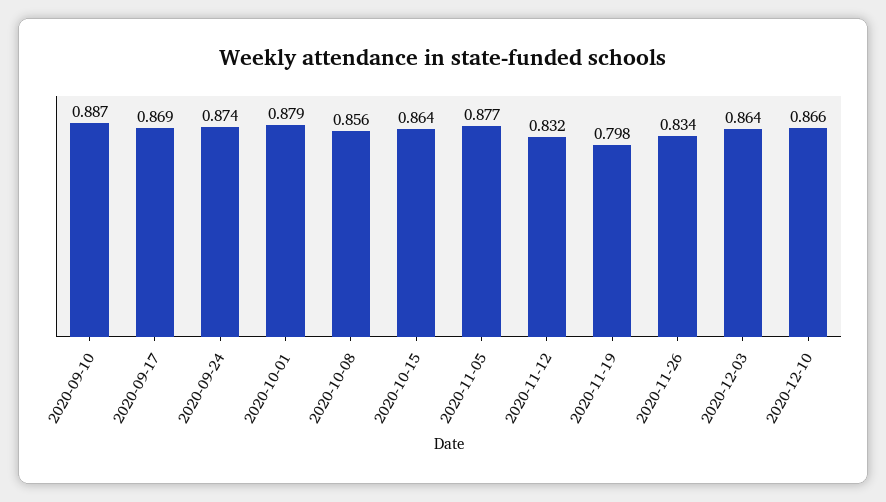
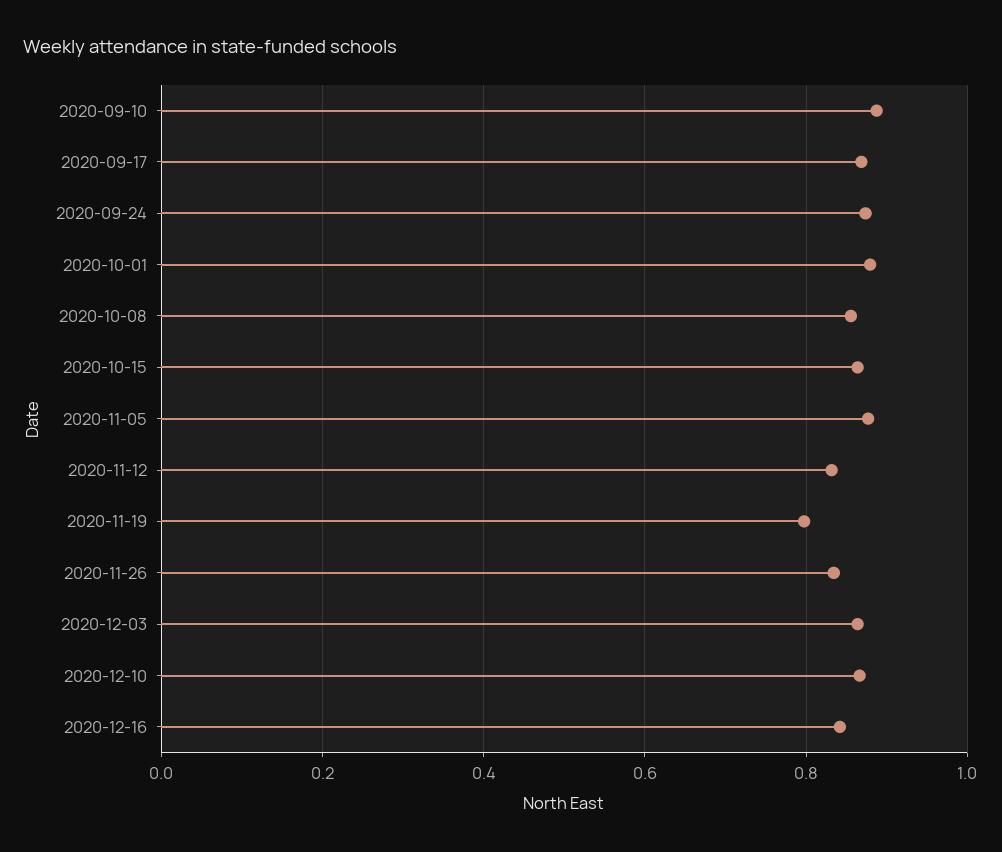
2020-12-16: none -> 0.84

